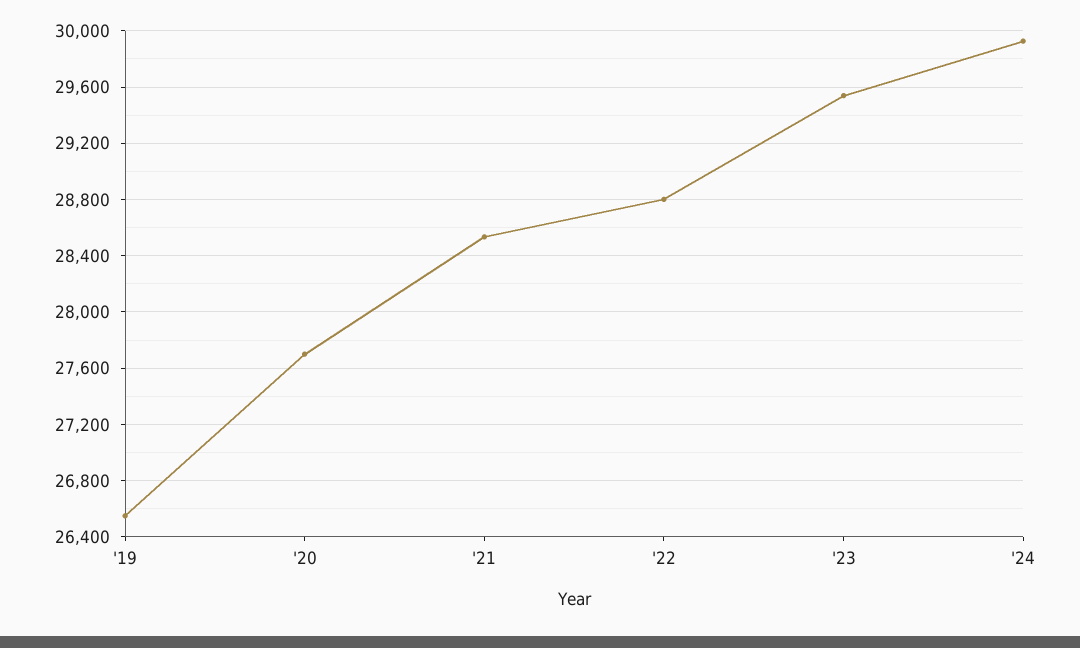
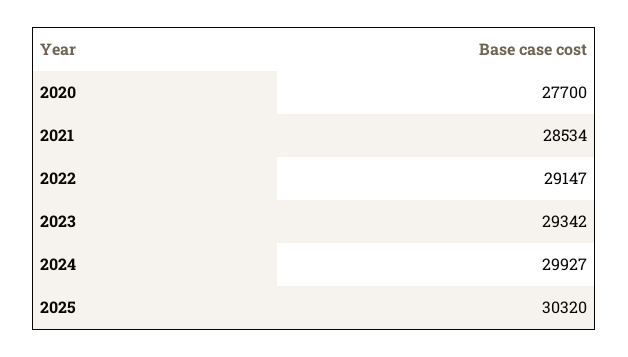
'19: 26550 -> none
'22: 28800 -> 29147
'23: 29550 -> 29342
2025: none -> 30320

